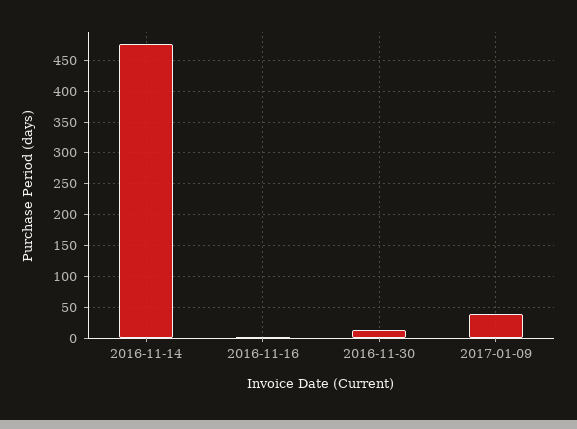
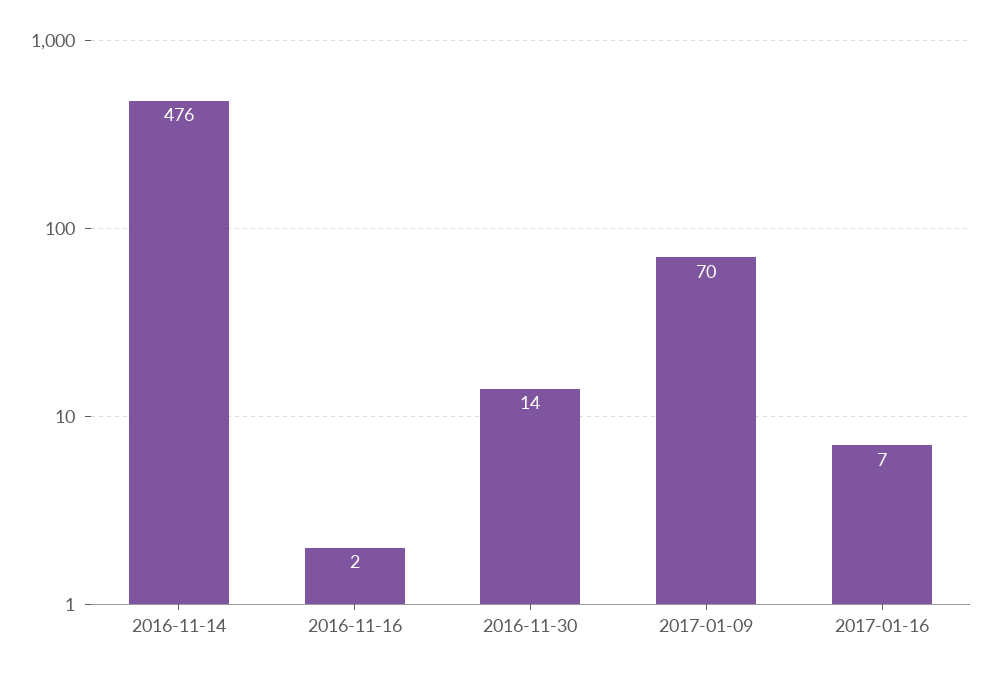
2017-01-09: 40 -> 70
2017-01-16: none -> 7

